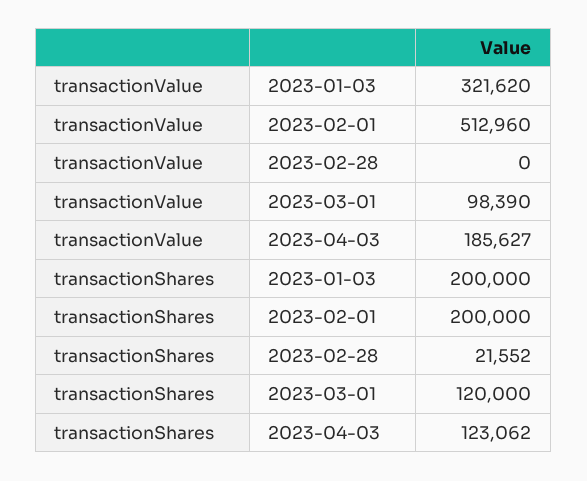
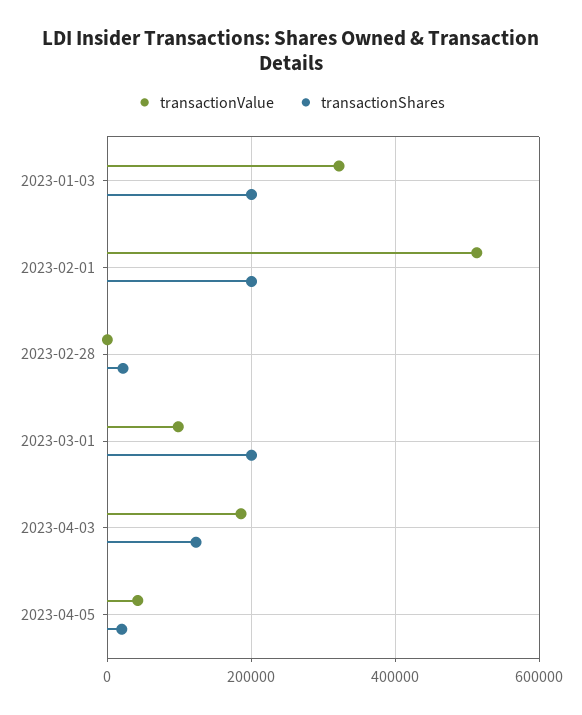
transactionShares, 2023-03-01: 120000 -> 200000
transactionValue, 2023-04-05: none -> 40000
transactionShares, 2023-04-05: none -> 20000

